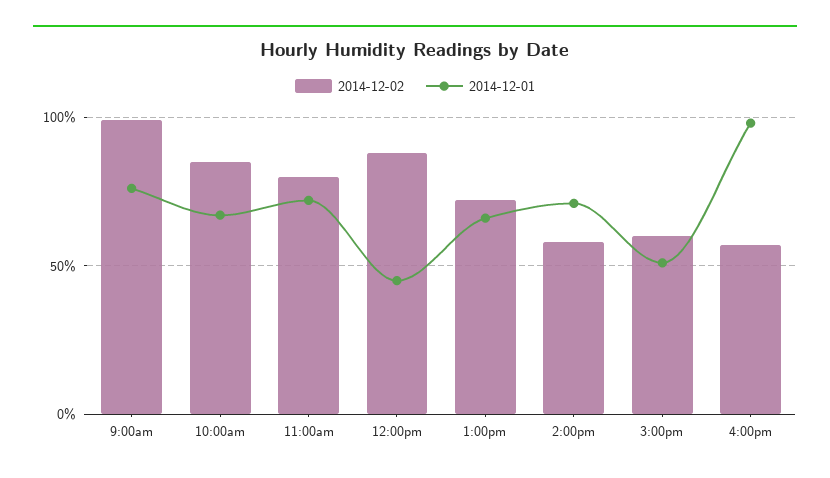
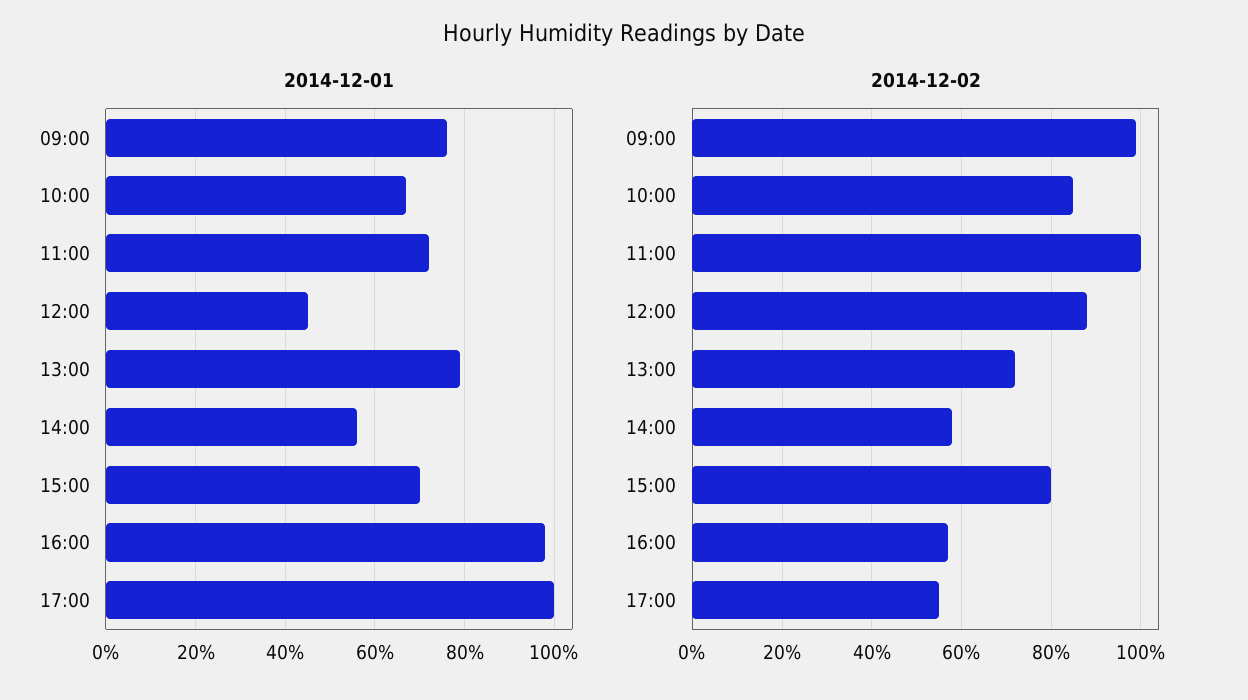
2014-12-02, 11:00am: 80 -> 100
2014-12-01, 1:00pm: 65 -> 80
2014-12-01, 2:00pm: 70 -> 55
2014-12-02, 3:00pm: 60 -> 80
2014-12-01, 3:00pm: 50 -> 70
2014-12-01, 17:00: none -> 100
2014-12-02, 17:00: none -> 55

